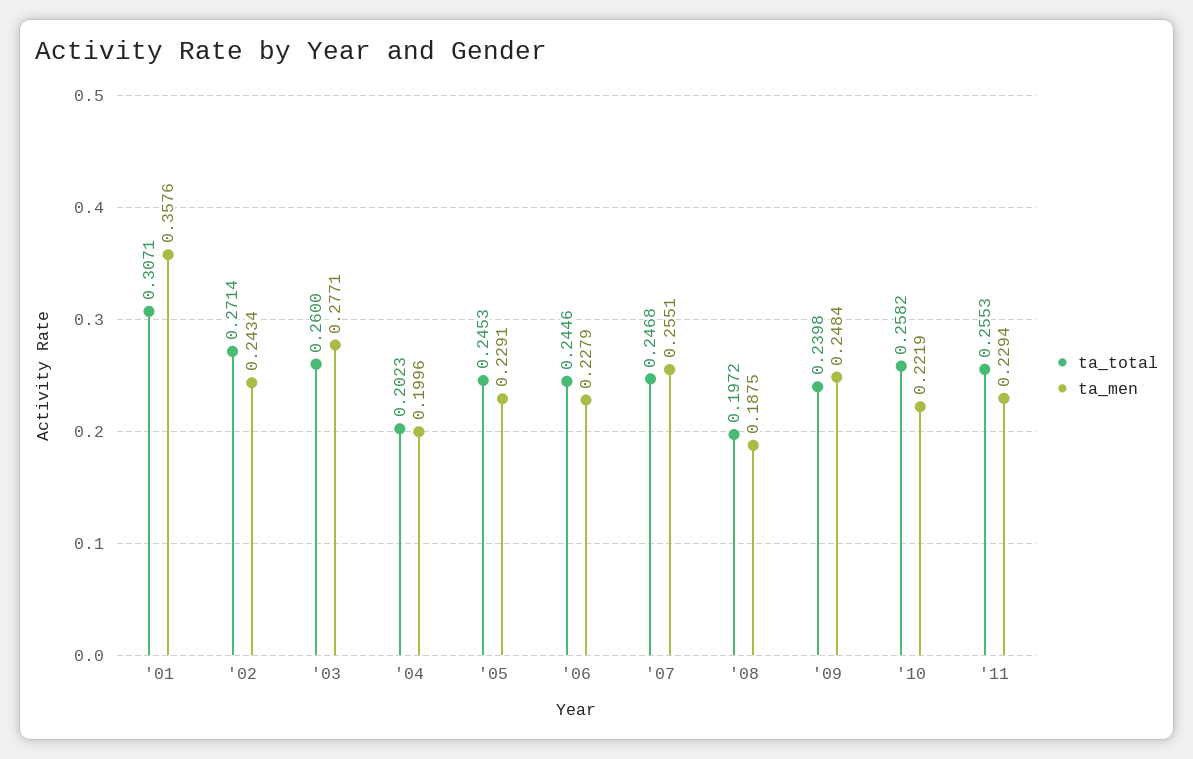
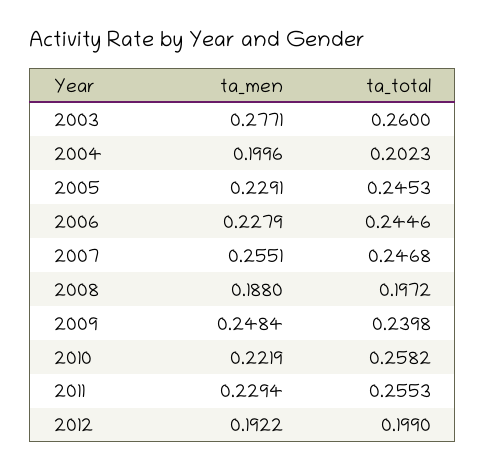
ta_total, '01: 0.3071 -> none
ta_men, '01: 0.3576 -> none
ta_total, '02: 0.2714 -> none
ta_men, '02: 0.2434 -> none
ta_men, '08: 0.1875 -> 0.188
ta_men, 2012: none -> 0.1922
ta_total, 2012: none -> 0.199

